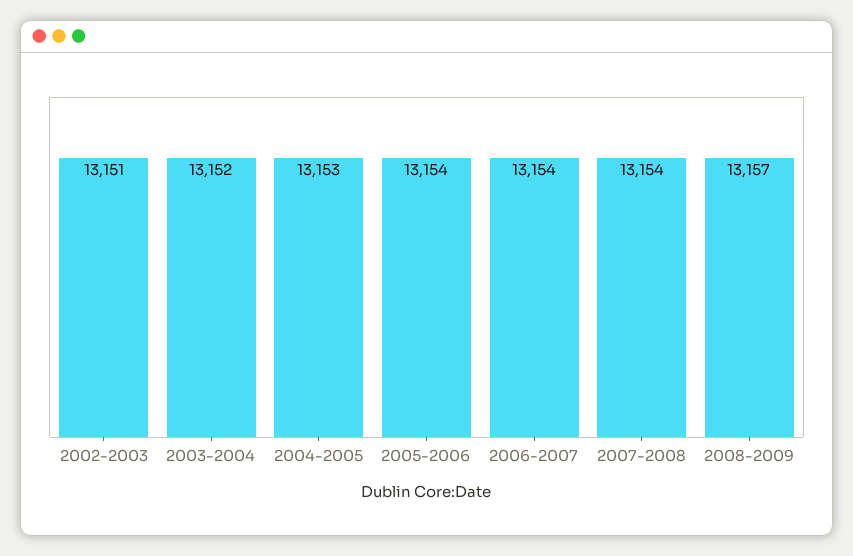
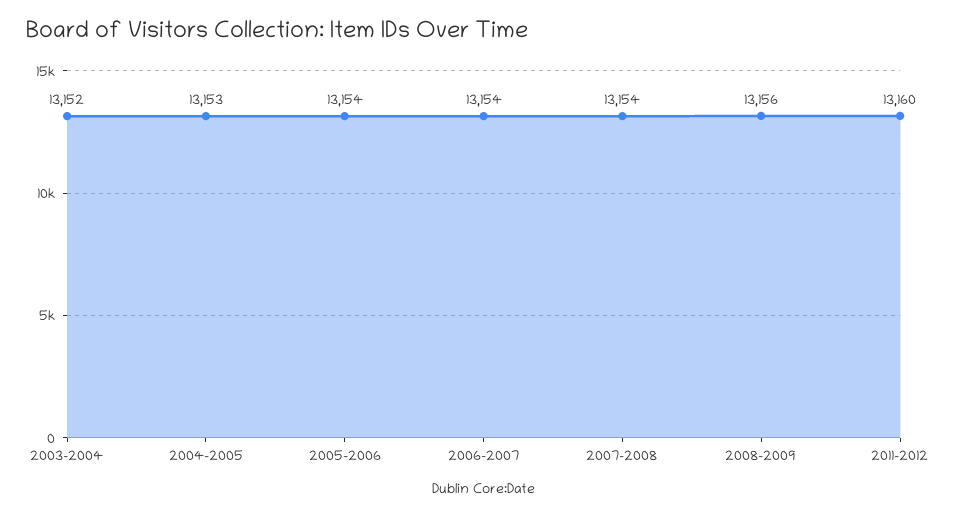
2002-2003: 13151 -> none
2008-2009: 13157 -> 13156
2011-2012: none -> 13160

